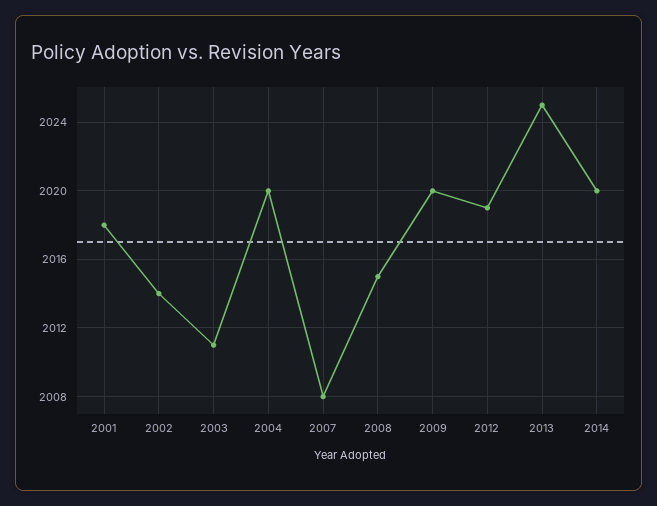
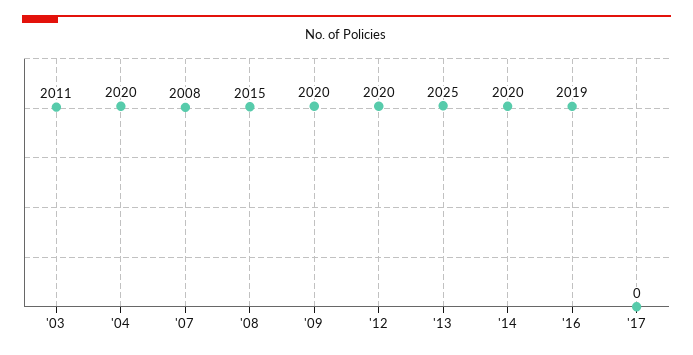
2001: 2018 -> none
2002: 2014 -> none
2012: 2019 -> 2020
'16: none -> 2019
'17: none -> 0

